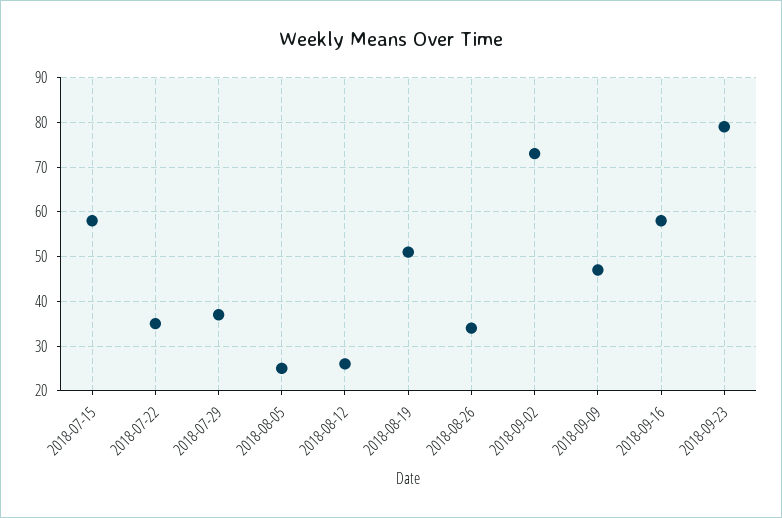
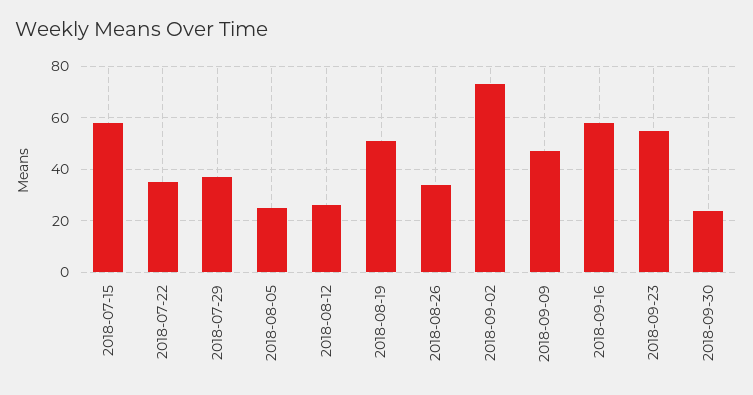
2018-09-23: 80 -> 55
2018-09-30: none -> 25

